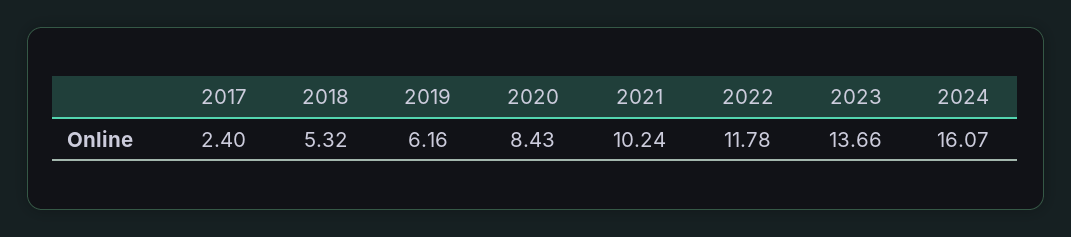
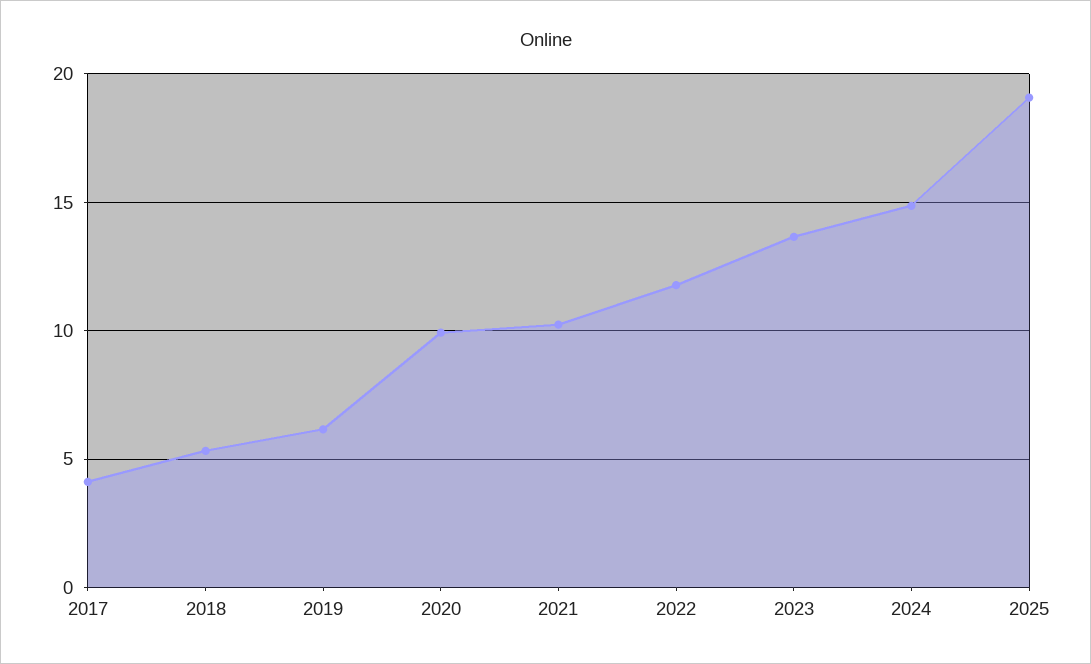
2017: 2.4 -> 4
2020: 8.43 -> 10
2024: 16.07 -> 15
2025: none -> 19

